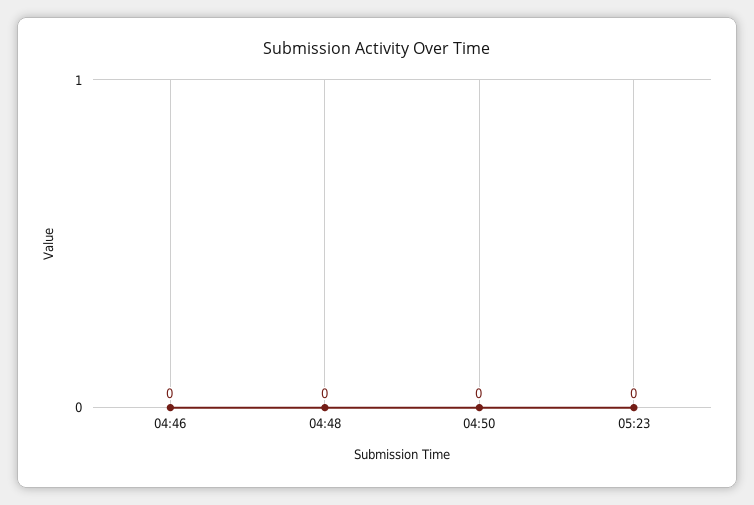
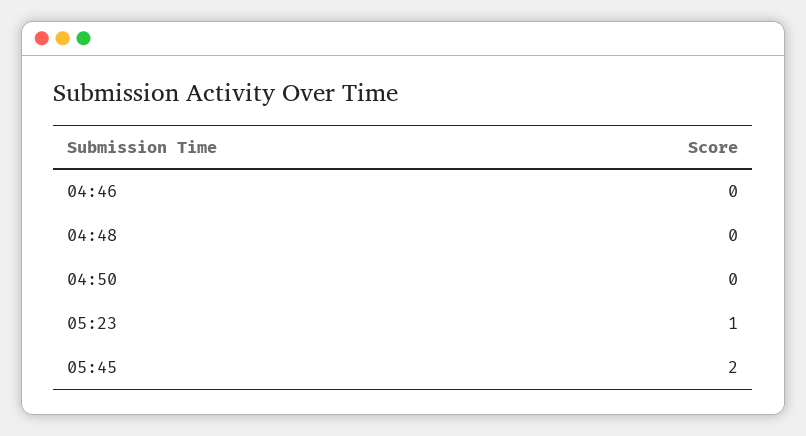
05:23: 0 -> 1
05:45: none -> 2

